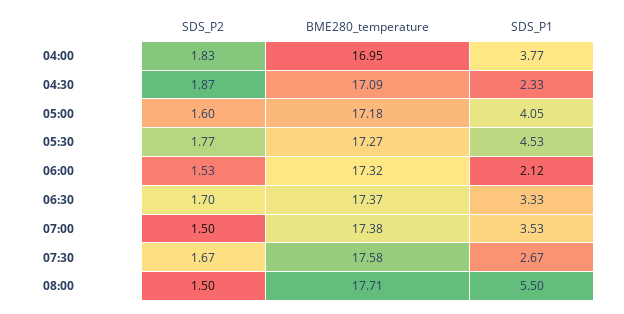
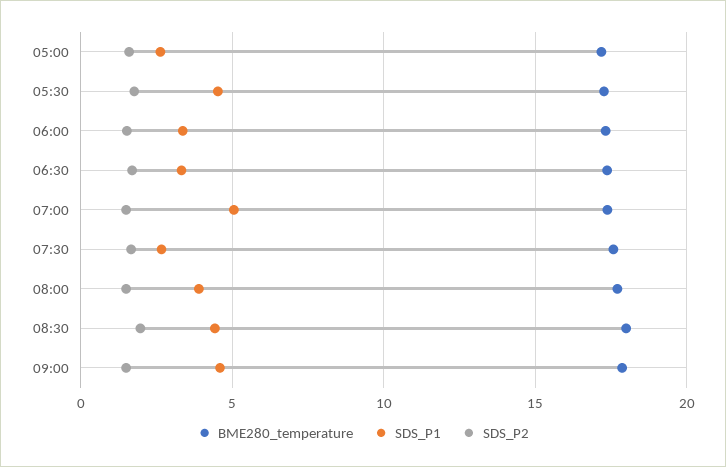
SDS_P2, 04:00: 1.83 -> none
BME280_temperature, 04:00: 16.95 -> none
SDS_P1, 04:00: 3.77 -> none
SDS_P2, 04:30: 1.87 -> none
BME280_temperature, 04:30: 17.09 -> none
SDS_P1, 04:30: 2.33 -> none
SDS_P1, 05:00: 4.05 -> 2.5
SDS_P1, 06:00: 2.12 -> 3.5
SDS_P1, 07:00: 3.53 -> 5
SDS_P1, 08:00: 5.5 -> 4
BME280_temperature, 08:30: none -> 18
SDS_P1, 08:30: none -> 4.5
SDS_P2, 08:30: none -> 2
BME280_temperature, 09:00: none -> 18
SDS_P1, 09:00: none -> 4.5
SDS_P2, 09:00: none -> 1.5

